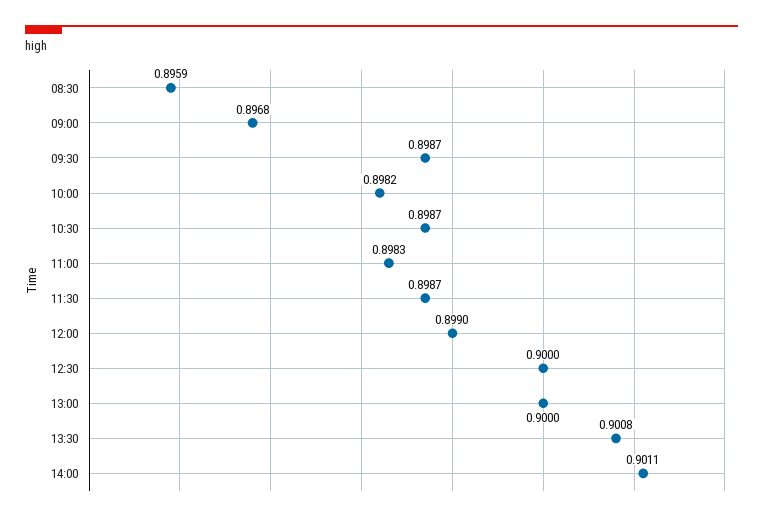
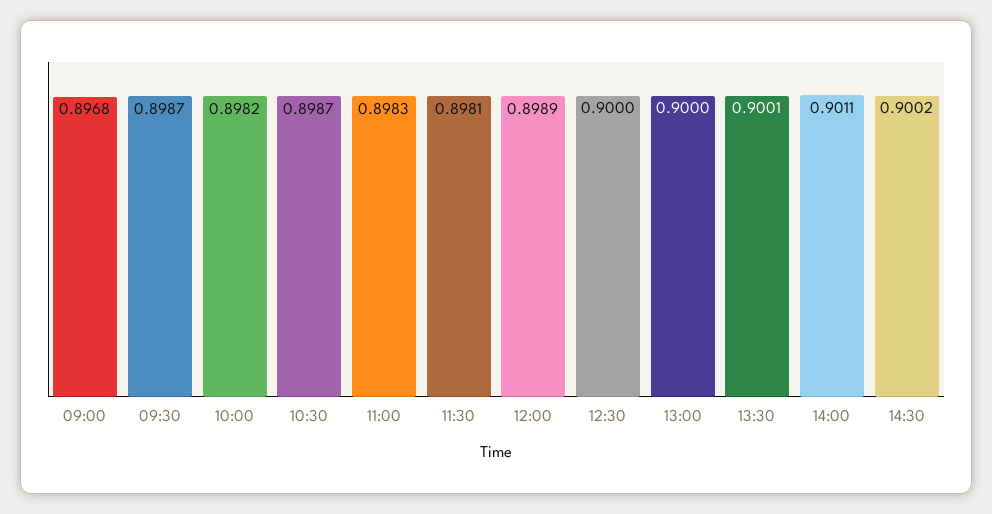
08:30: 0.8959 -> none
11:30: 0.8987 -> 0.8981
12:00: 0.899 -> 0.8989
13:30: 0.9008 -> 0.9001
14:30: none -> 0.9002

